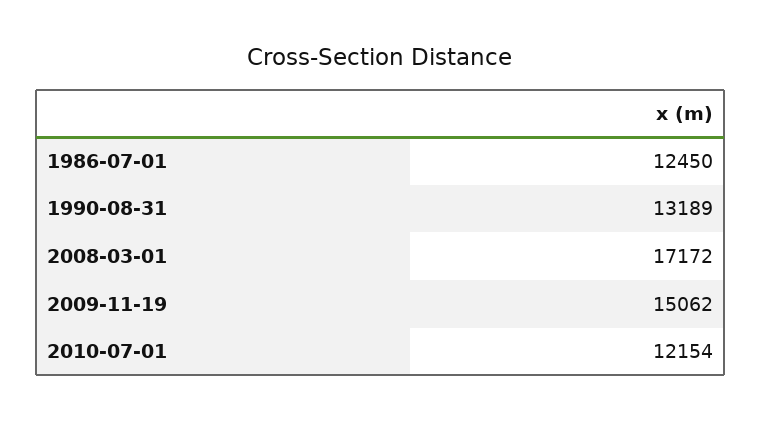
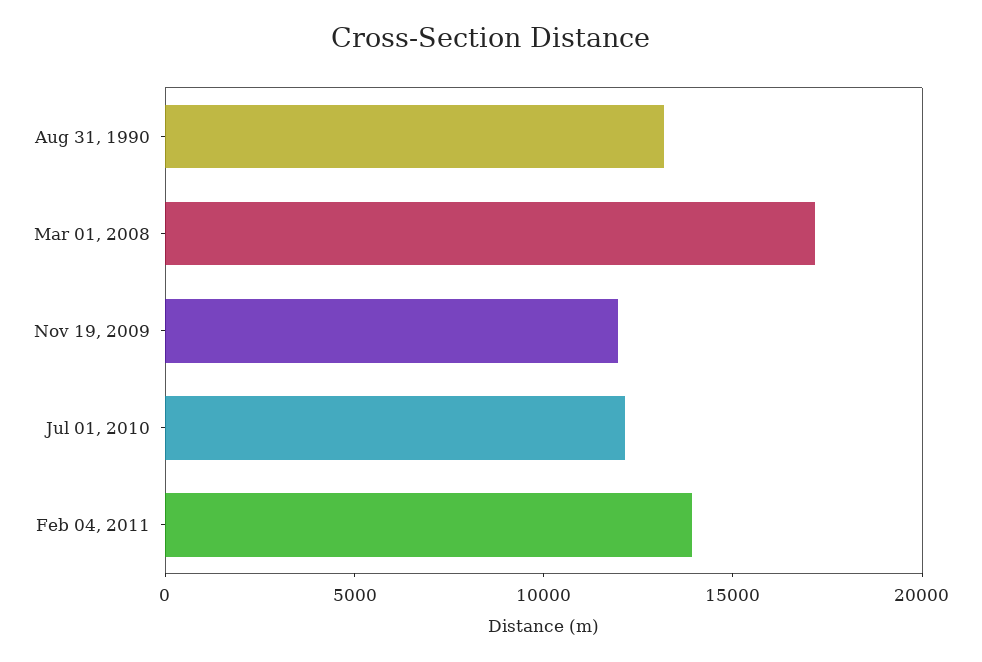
1986-07-01: 12450 -> none
2009-11-19: 15062 -> 12000
Feb 04, 2011: none -> 14000

